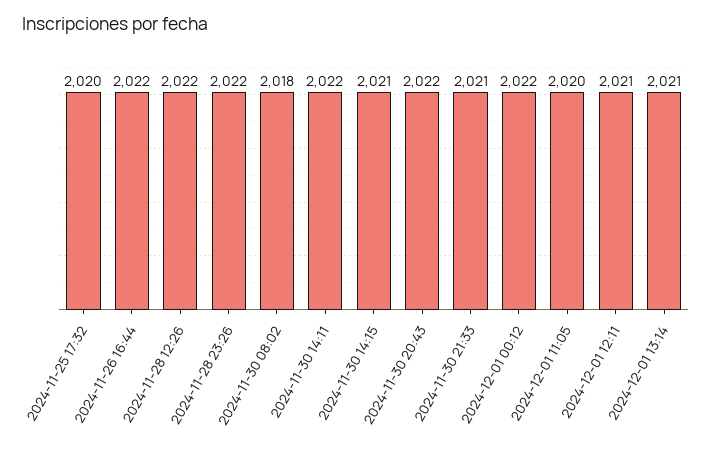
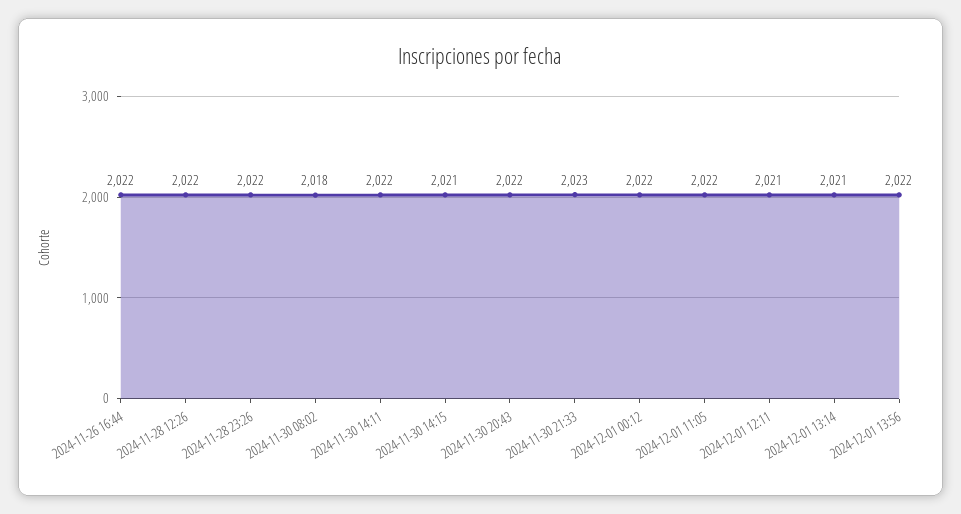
2024-11-25 17:32: 2020 -> none
2024-11-30 21:33: 2021 -> 2023
2024-12-01 11:05: 2020 -> 2022
2024-12-01 13:56: none -> 2022

